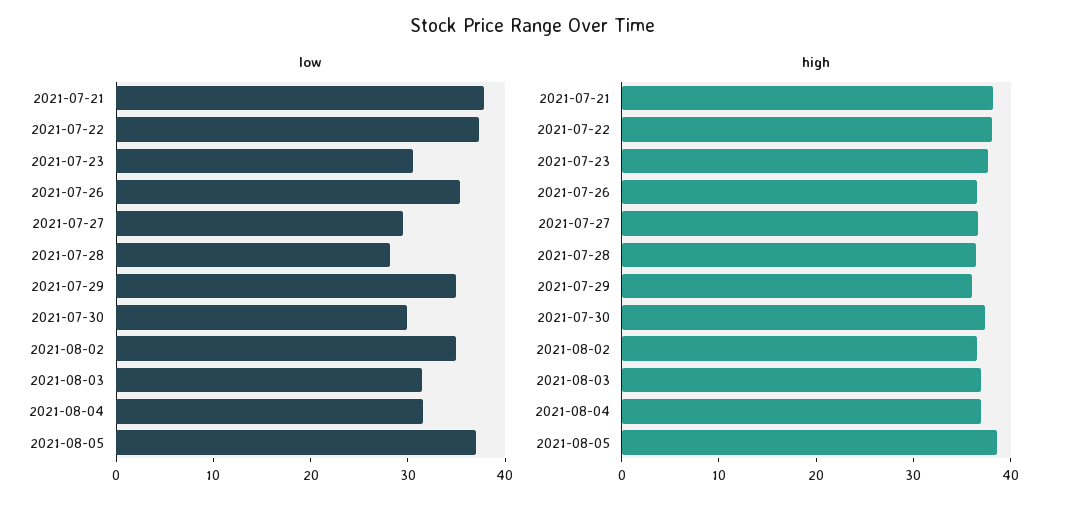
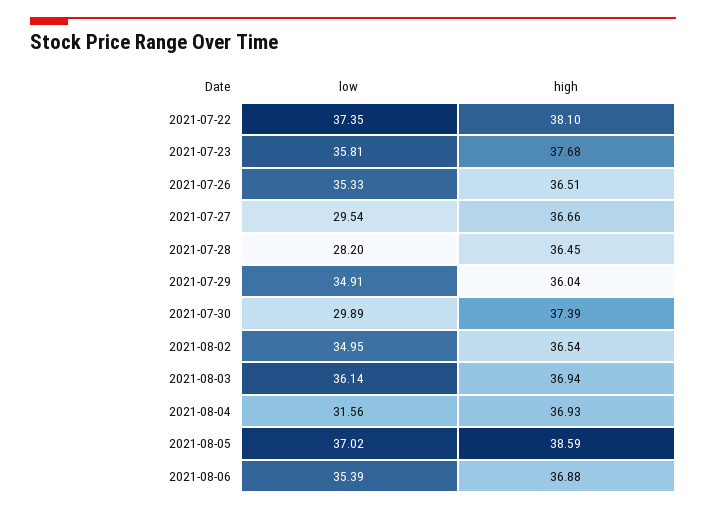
low, 2021-07-21: 38 -> none
low, 2021-07-23: 30 -> 35.81
low, 2021-08-03: 32 -> 36.14
high, 2021-07-21: 38 -> none
low, 2021-08-06: none -> 35.39
high, 2021-08-06: none -> 36.88

